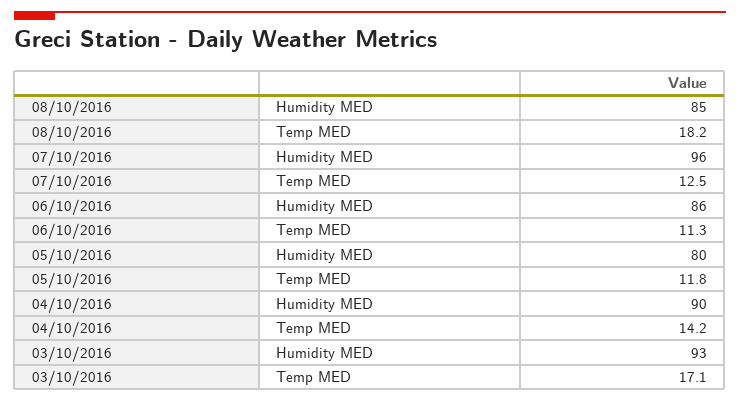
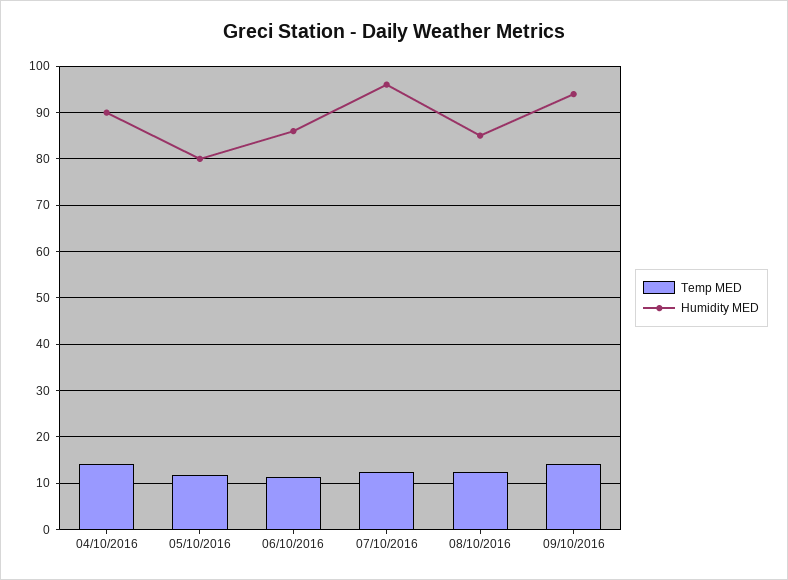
Temp MED, 08/10/2016: 18.2 -> 12
Humidity MED, 03/10/2016: 93 -> none
Temp MED, 03/10/2016: 17.1 -> none
Temp MED, 09/10/2016: none -> 14
Humidity MED, 09/10/2016: none -> 94

